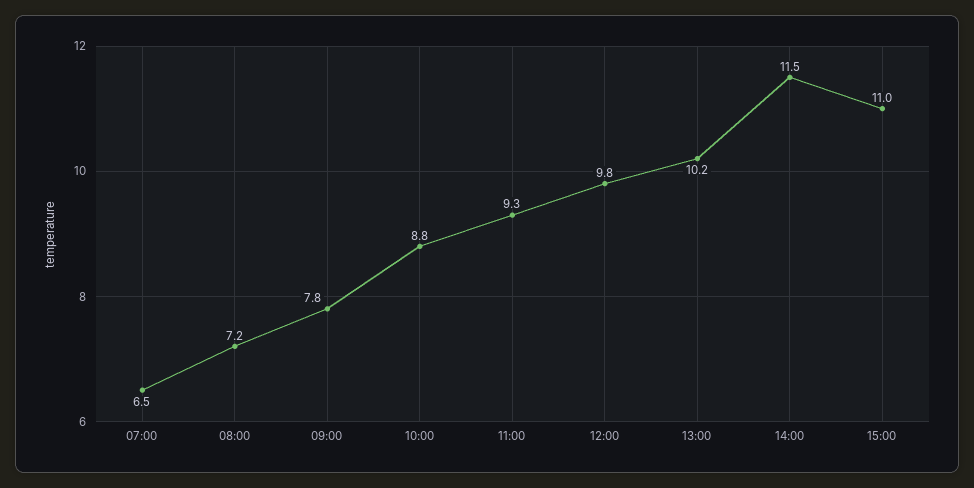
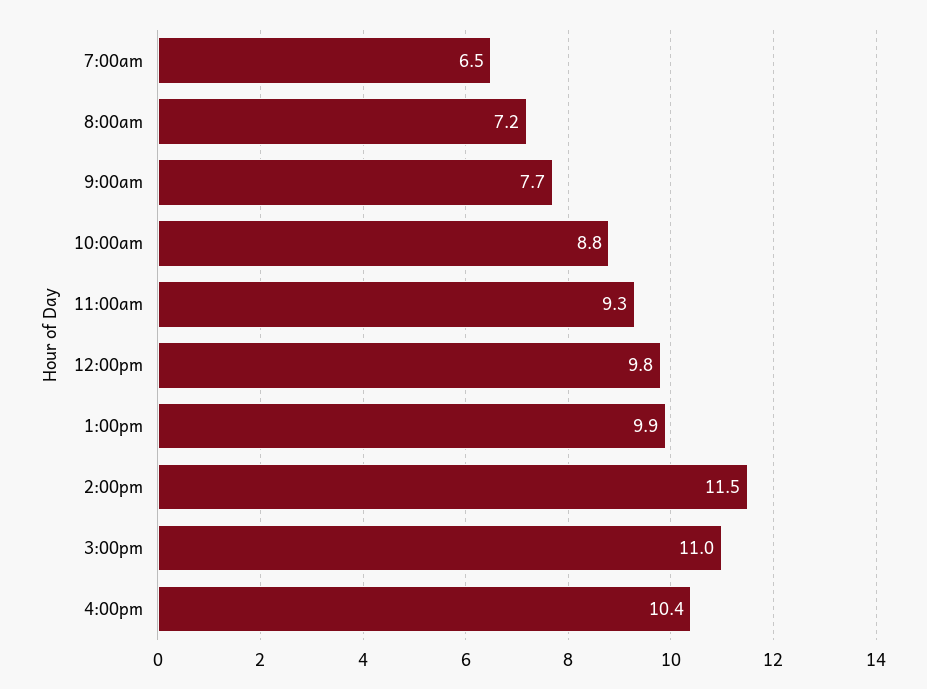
09:00: 7.8 -> 7.7
13:00: 10.2 -> 9.9
4:00pm: none -> 10.4

